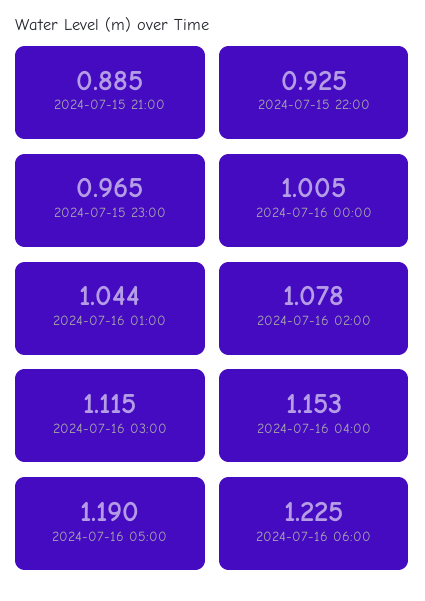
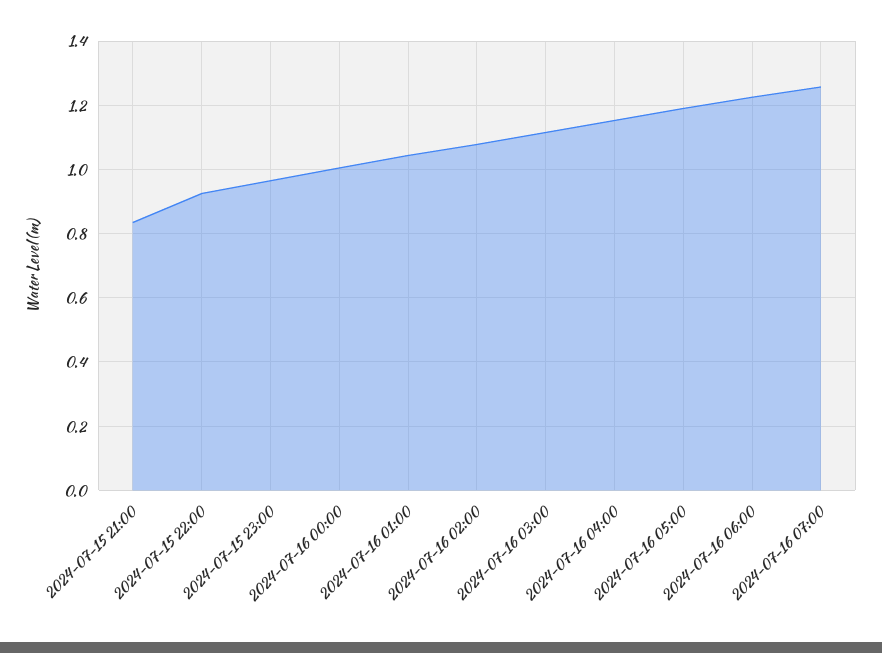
2024-07-15 21:00: 0.885 -> 0.84
2024-07-16 07:00: none -> 1.26

